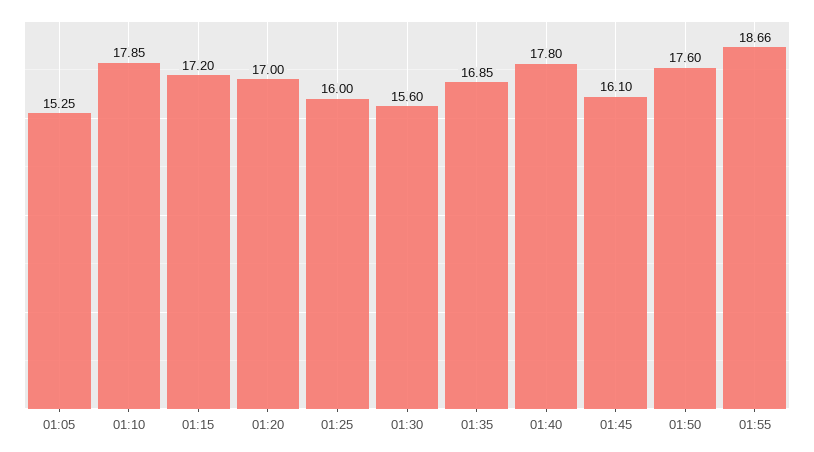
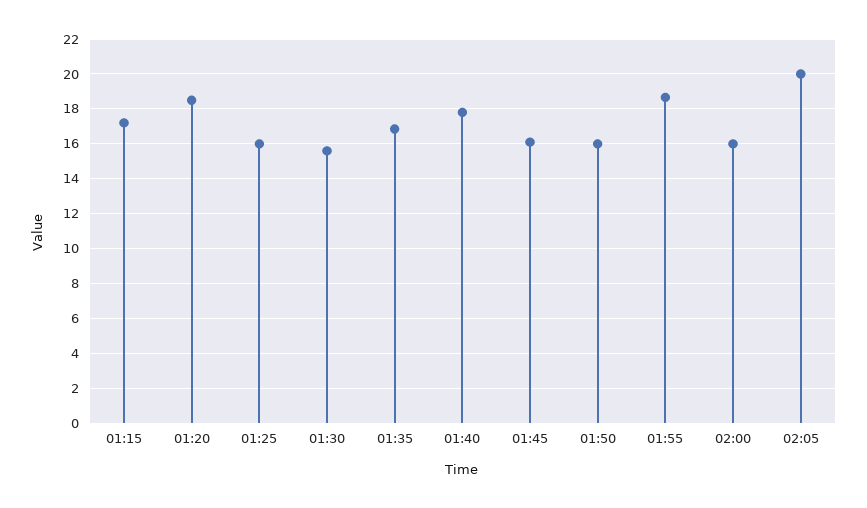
01:05: 15.25 -> none
01:10: 17.85 -> none
01:20: 17 -> 18.5
01:50: 17.6 -> 16
02:00: none -> 16
02:05: none -> 20

